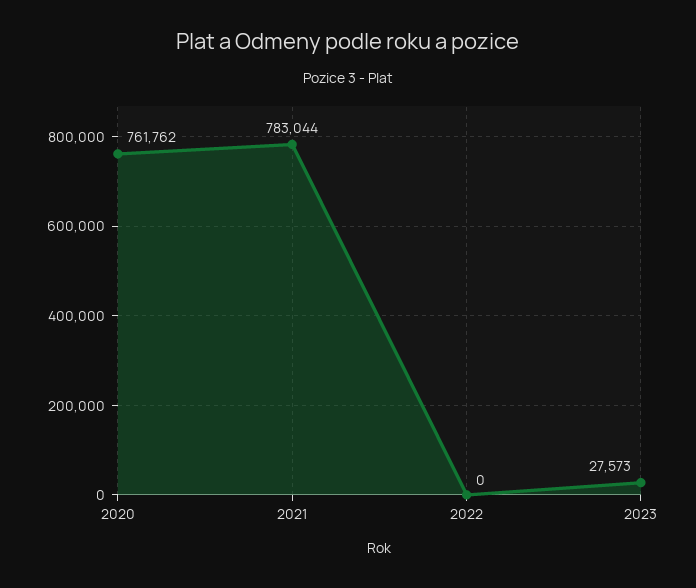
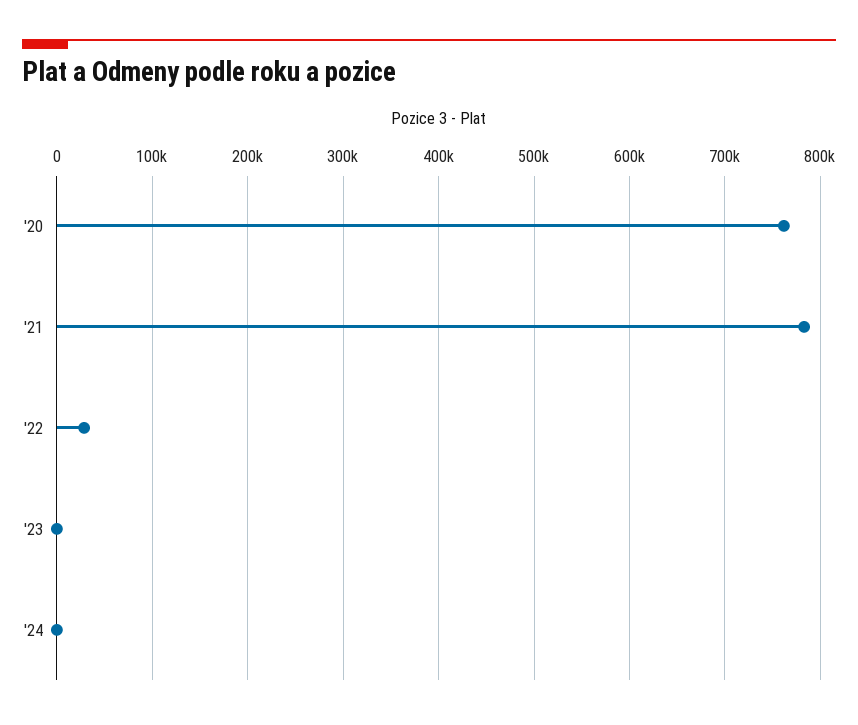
2022: 0 -> 30000
2023: 27573 -> 0
'24: none -> 0

